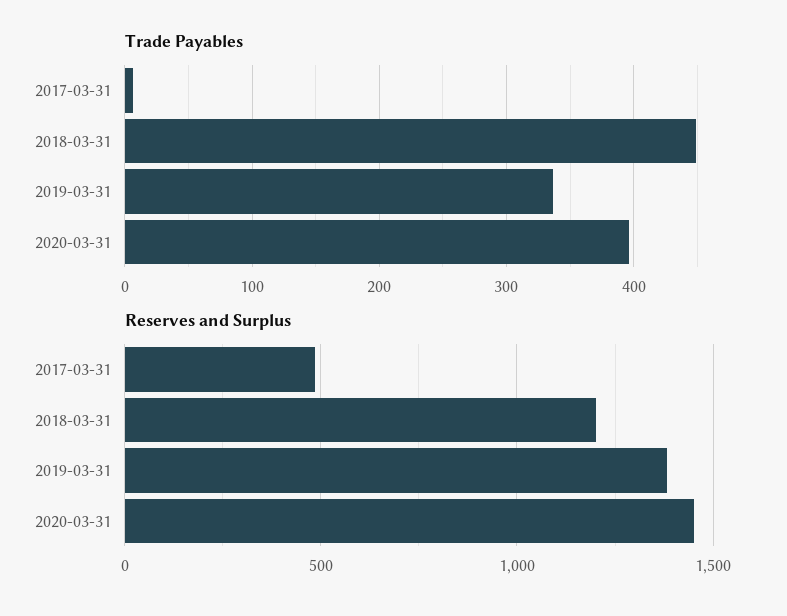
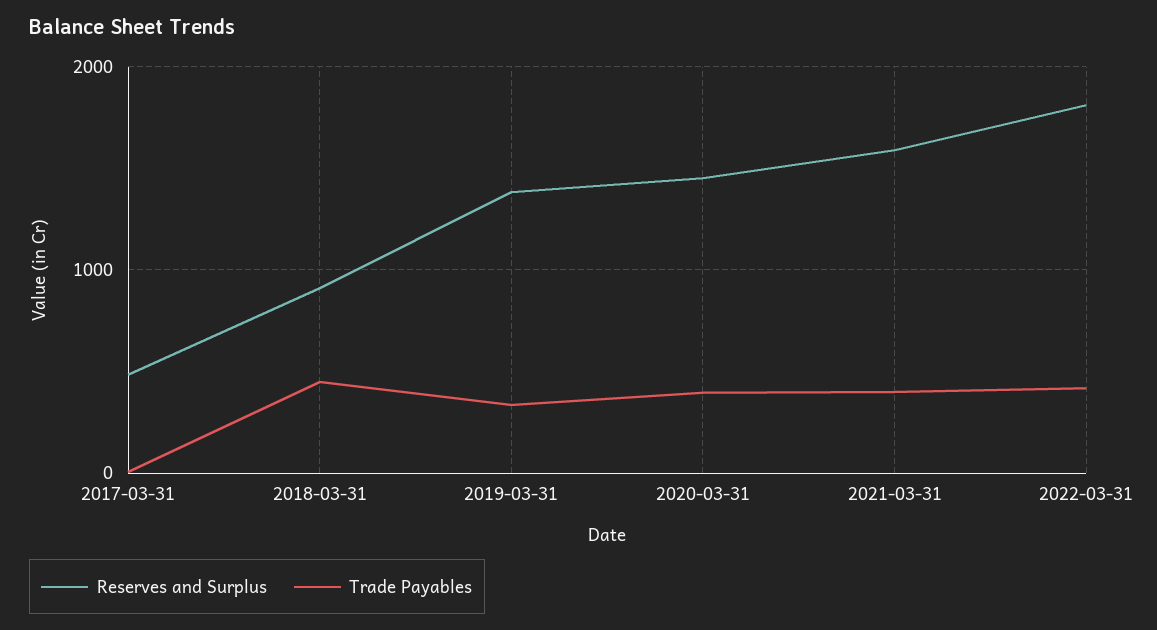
Reserves and Surplus, 2018-03-31: 1200 -> 900
Reserves and Surplus, 2021-03-31: none -> 1600
Trade Payables, 2021-03-31: none -> 400
Reserves and Surplus, 2022-03-31: none -> 1800
Trade Payables, 2022-03-31: none -> 400

